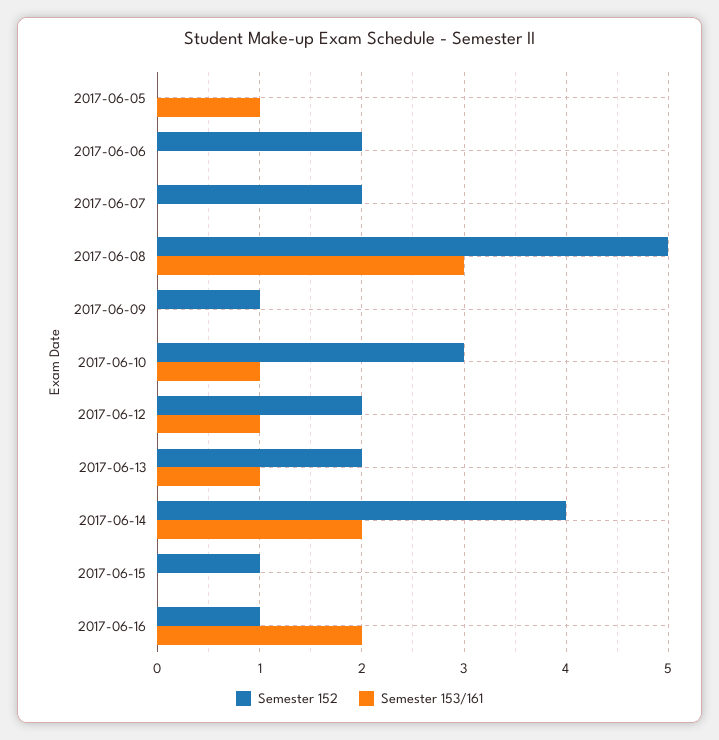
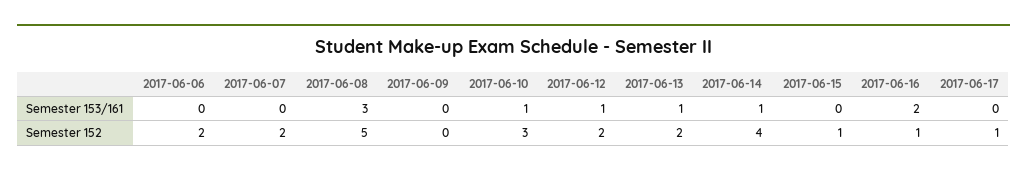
Semester 152, 2017-06-05: 0 -> none
Semester 153/161, 2017-06-05: 1 -> none
Semester 152, 2017-06-09: 1 -> 0
Semester 153/161, 2017-06-14: 2 -> 1
Semester 153/161, 2017-06-17: none -> 0
Semester 152, 2017-06-17: none -> 1

